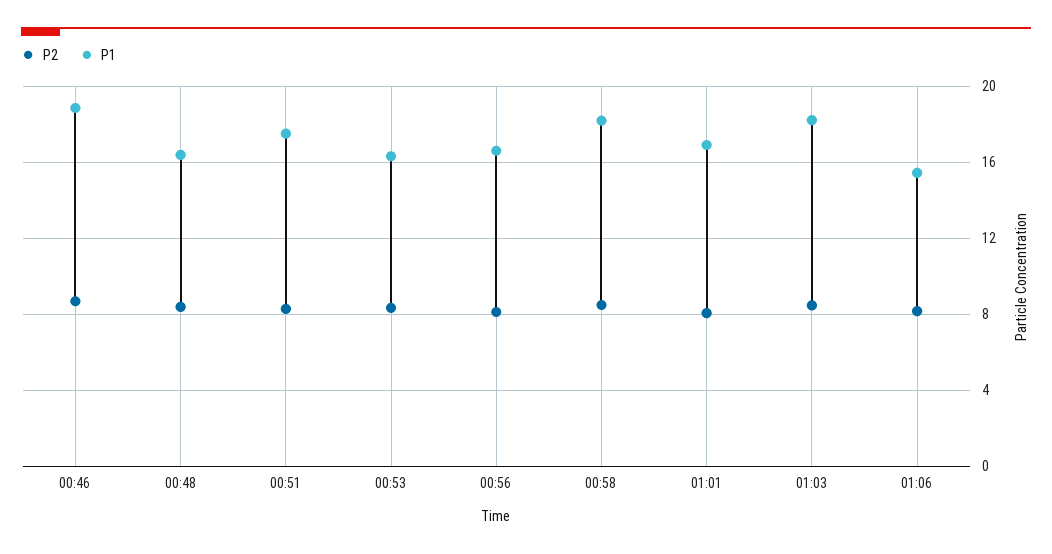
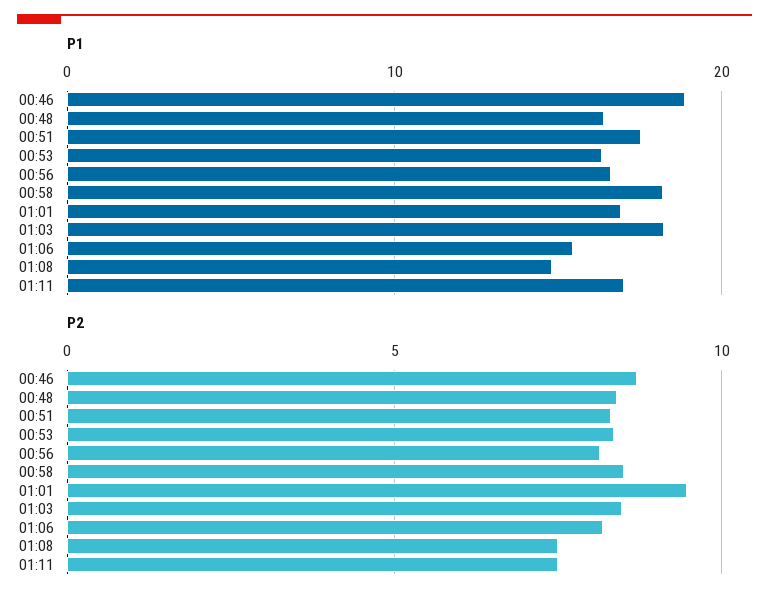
P2, 01:01: 8 -> 9.5
P1, 01:08: none -> 15
P1, 01:11: none -> 17
P2, 01:08: none -> 7.5
P2, 01:11: none -> 7.5

